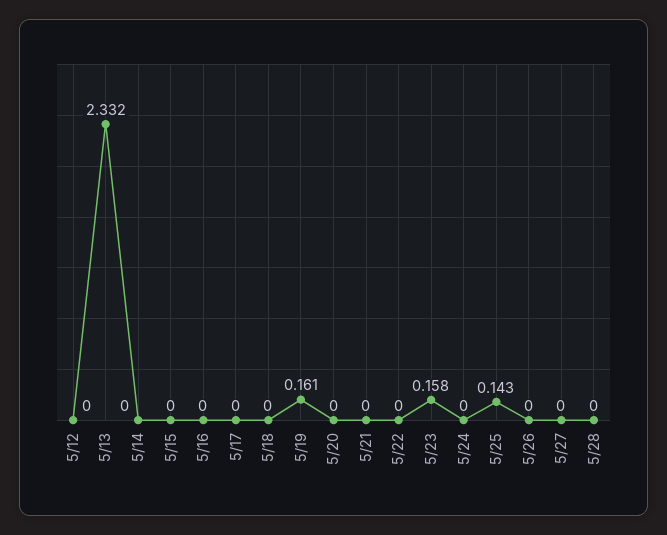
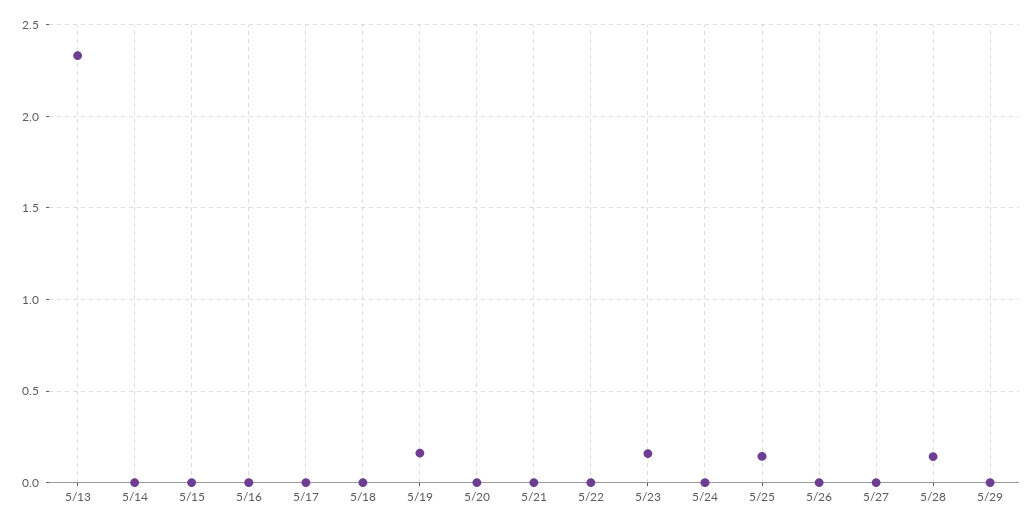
5/12: 0 -> none
5/28: 0 -> 0.15
5/29: none -> 0

